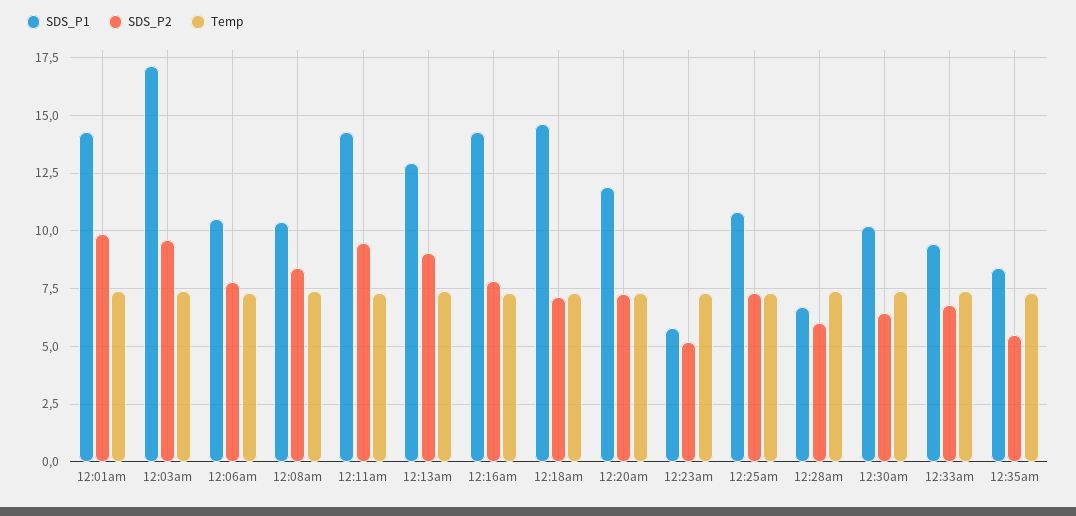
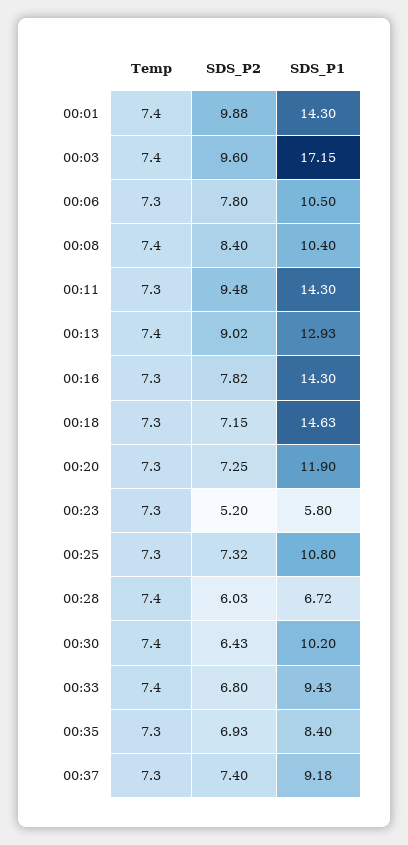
SDS_P2, 12:35am: 5.5 -> 6.93
Temp, 00:37: none -> 7.3
SDS_P2, 00:37: none -> 7.4
SDS_P1, 00:37: none -> 9.18

